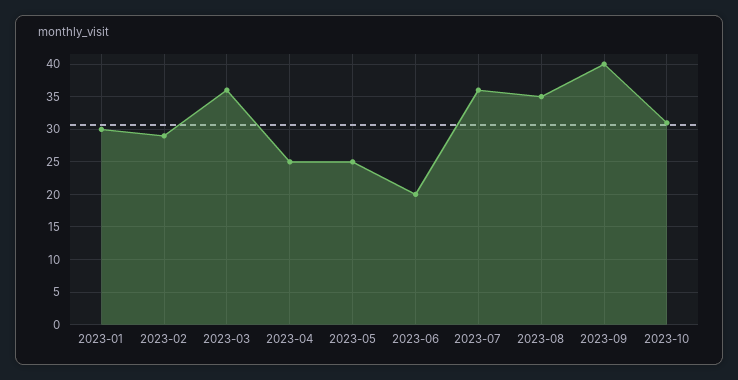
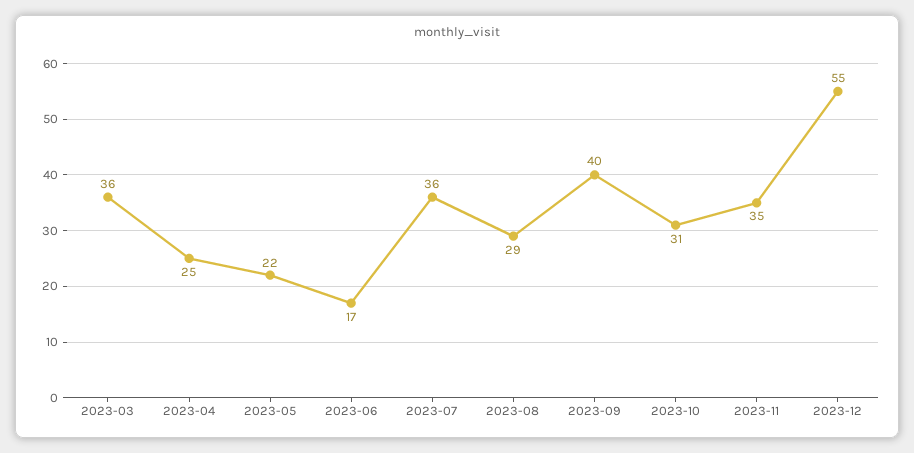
2023-01: 30 -> none
2023-02: 29 -> none
2023-05: 25 -> 22
2023-06: 20 -> 17
2023-08: 35 -> 29
2023-11: none -> 35
2023-12: none -> 55

